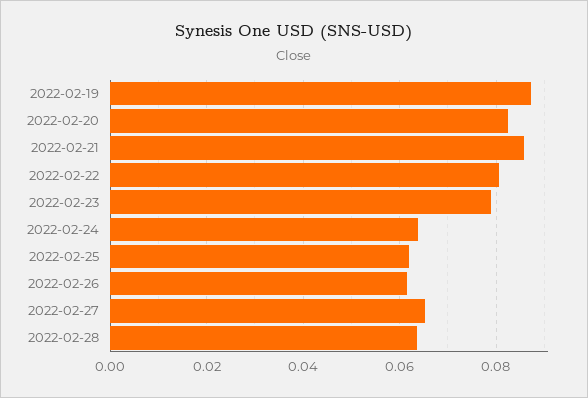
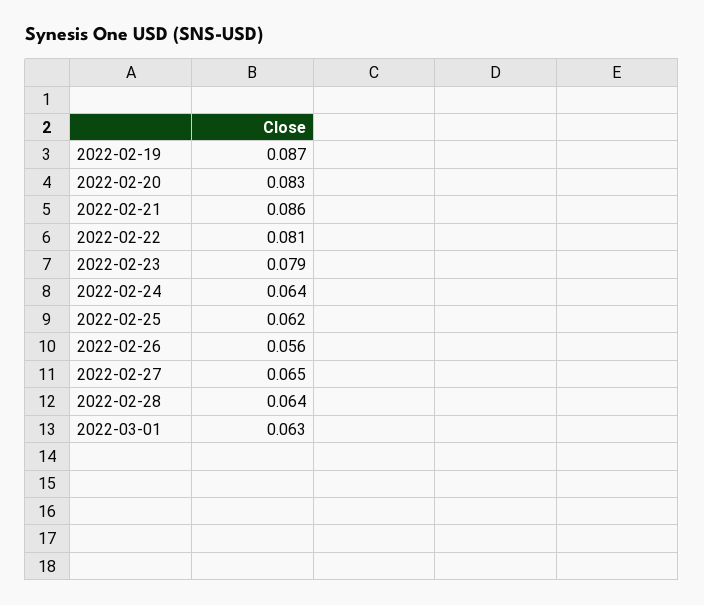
2022-02-26: 0.062 -> 0.056
2022-03-01: none -> 0.063

